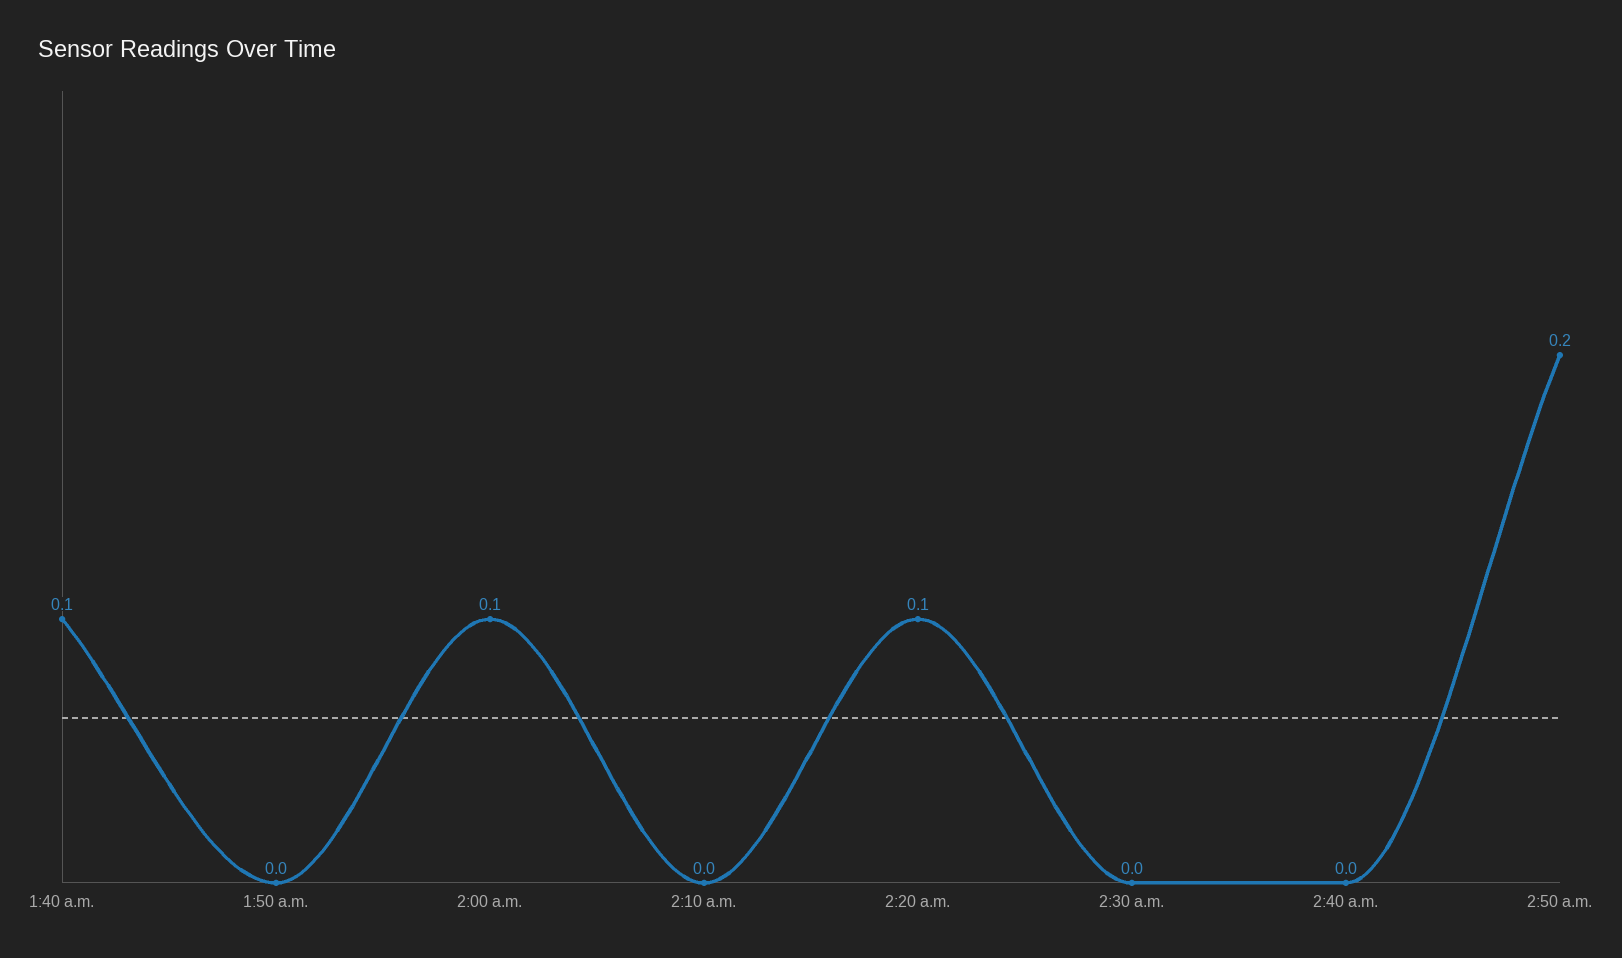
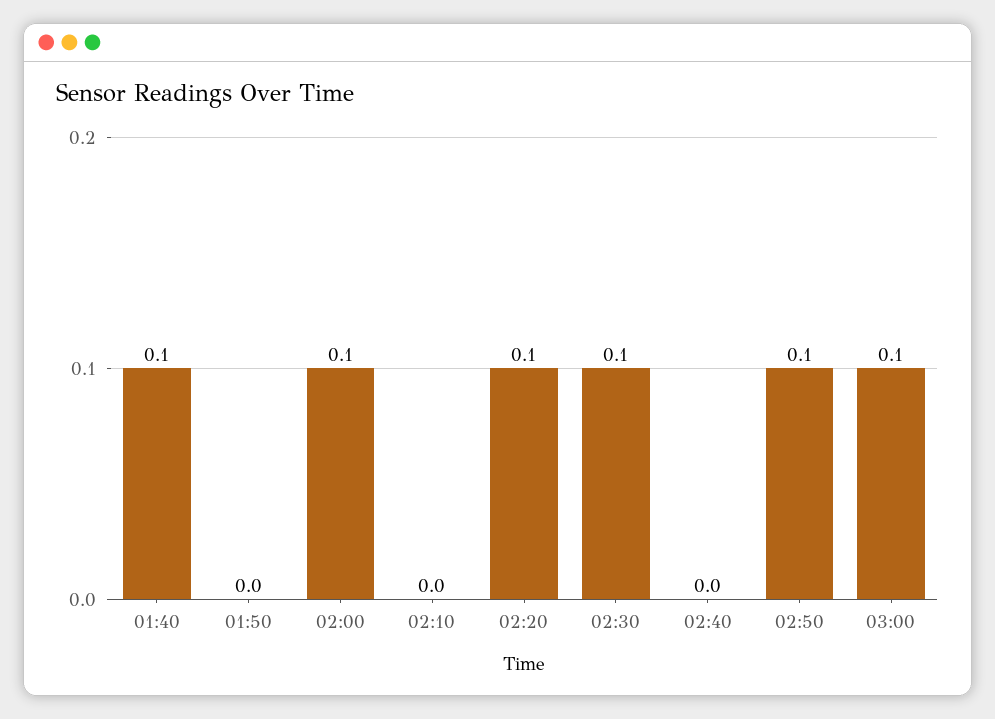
2:30 a.m.: 0 -> 0.1
2:50 a.m.: 0.2 -> 0.1
03:00: none -> 0.1

